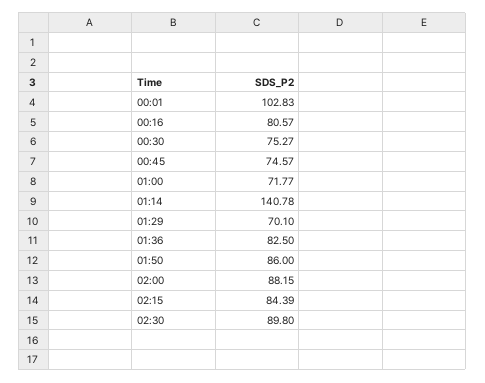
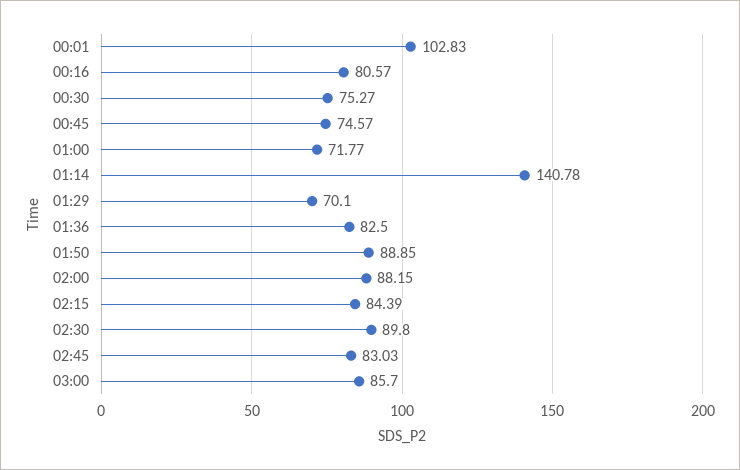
01:50: 86 -> 88.85
02:45: none -> 83.03
03:00: none -> 85.7

